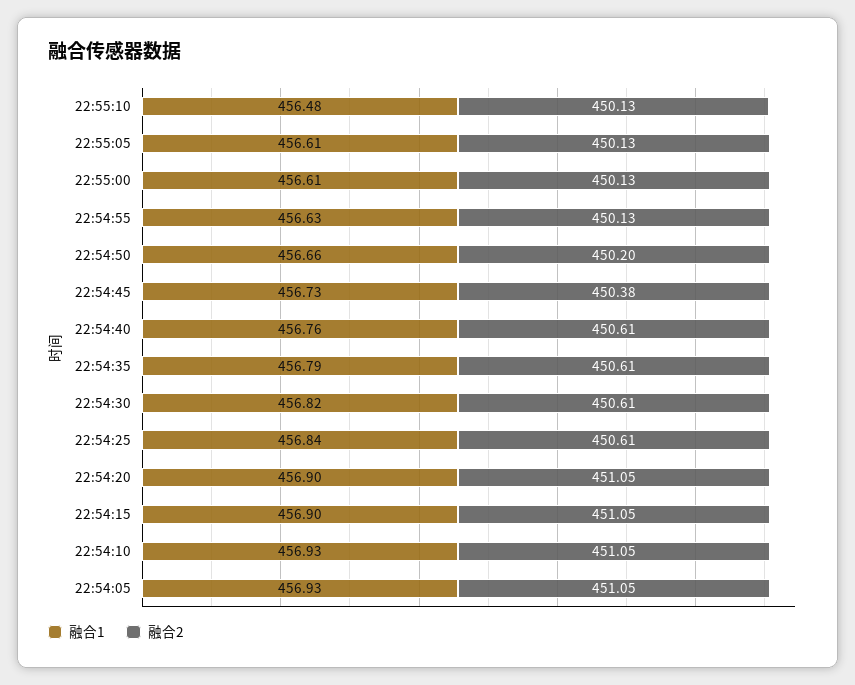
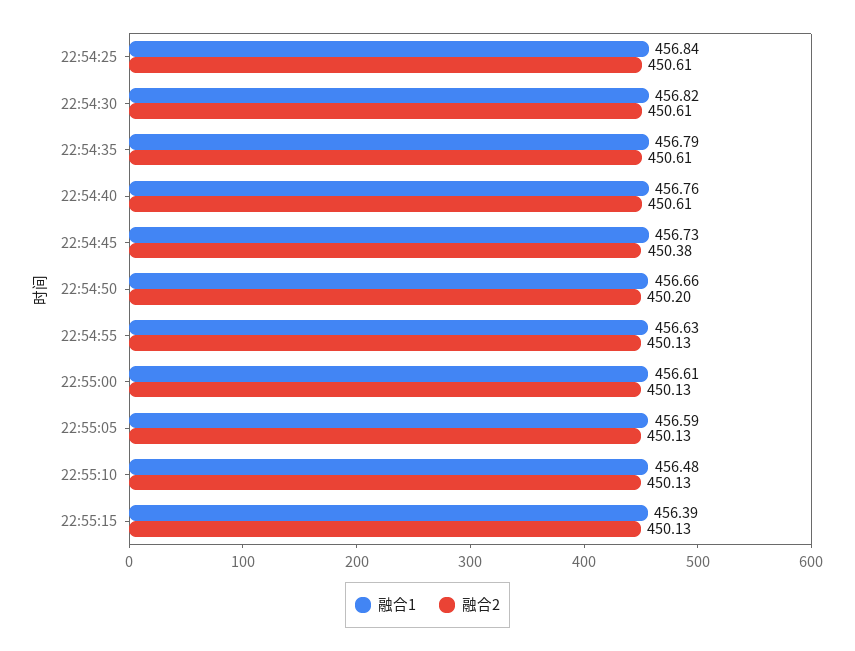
融合1, 22:55:05: 456.61 -> 456.59
融合1, 22:54:20: 456.9 -> none
融合2, 22:54:20: 451.05 -> none
融合1, 22:54:15: 456.9 -> none
融合2, 22:54:15: 451.05 -> none
融合1, 22:54:10: 456.93 -> none
融合2, 22:54:10: 451.05 -> none
融合1, 22:54:05: 456.93 -> none
融合2, 22:54:05: 451.05 -> none
融合1, 22:55:15: none -> 456.39
融合2, 22:55:15: none -> 450.13

